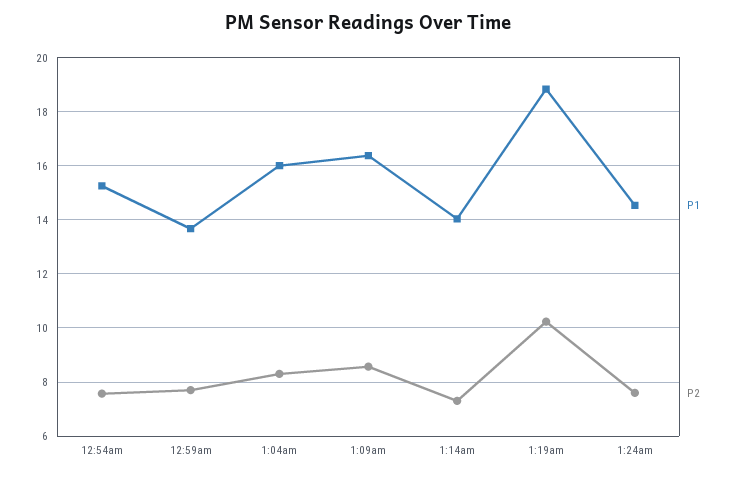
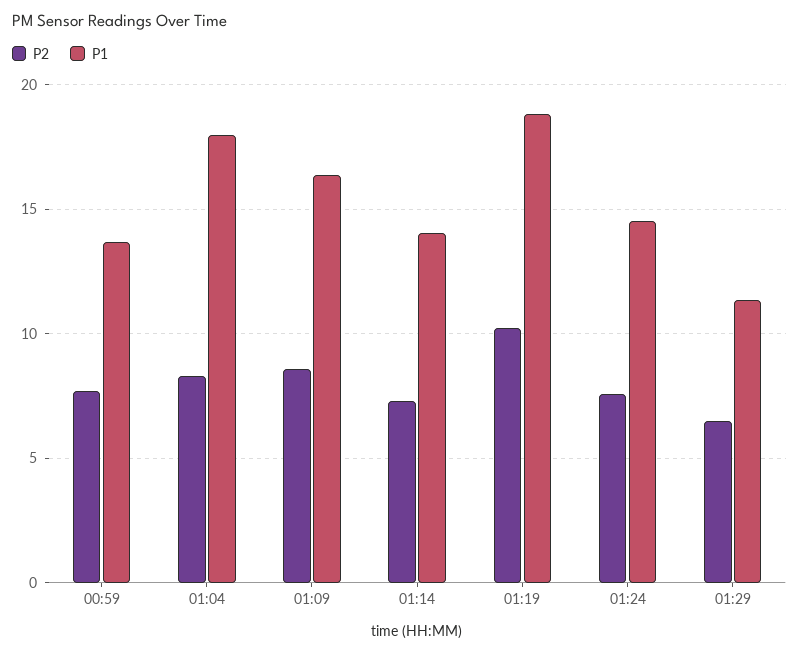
P1, 12:54am: 15.25 -> none
P2, 12:54am: 7.5 -> none
P1, 1:04am: 16 -> 18
P2, 01:29: none -> 6.5
P1, 01:29: none -> 11.5

